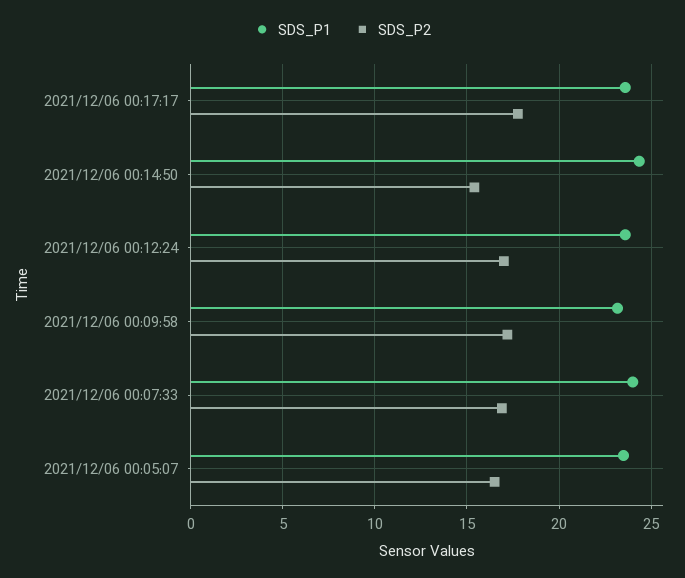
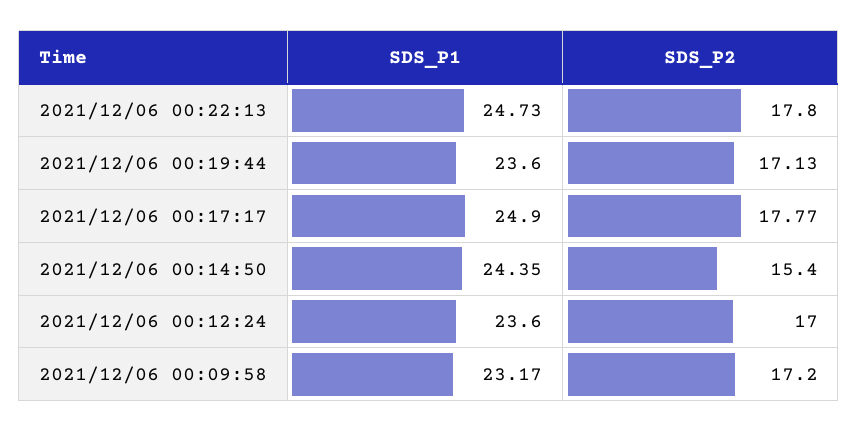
SDS_P1, 2021/12/06 00:17:17: 23.5 -> 24.9
SDS_P1, 2021/12/06 00:07:33: 24 -> none
SDS_P2, 2021/12/06 00:07:33: 17 -> none
SDS_P1, 2021/12/06 00:05:07: 23.5 -> none
SDS_P2, 2021/12/06 00:05:07: 16.5 -> none
SDS_P1, 2021/12/06 00:22:13: none -> 24.73
SDS_P2, 2021/12/06 00:22:13: none -> 17.8
SDS_P1, 2021/12/06 00:19:44: none -> 23.6
SDS_P2, 2021/12/06 00:19:44: none -> 17.13

